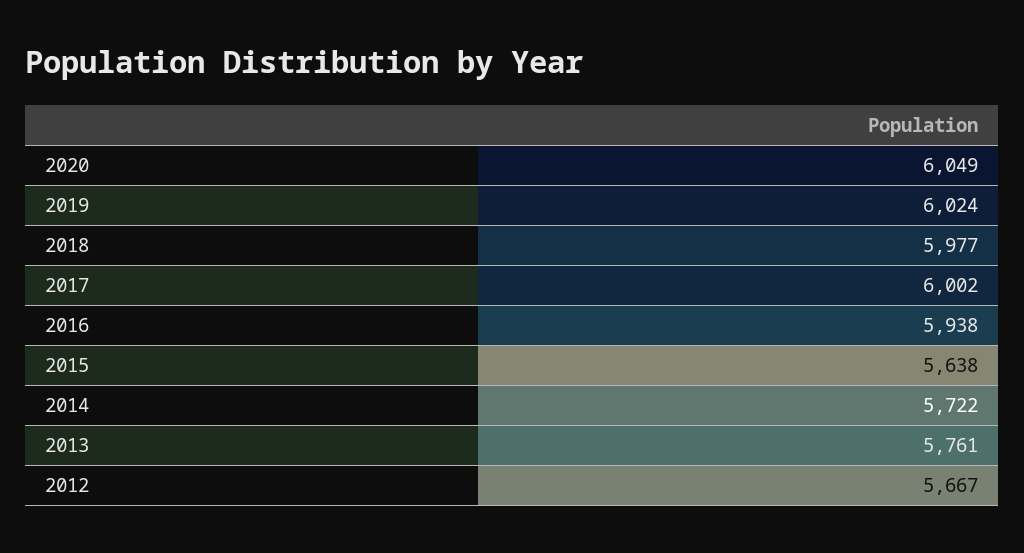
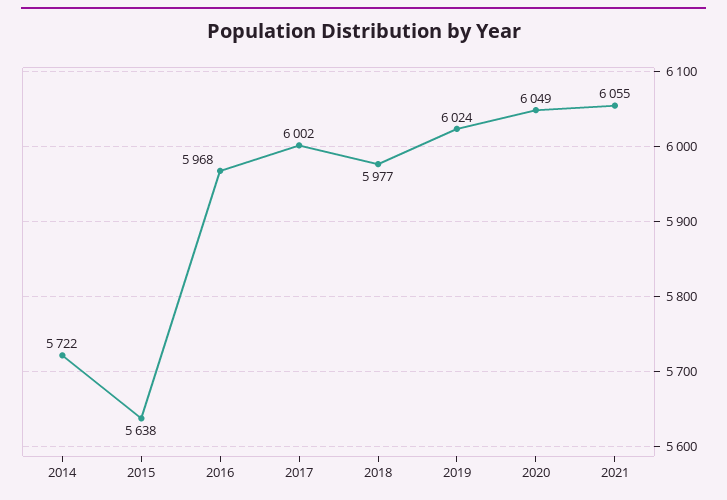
2016: 5938 -> 5968
2013: 5761 -> none
2012: 5667 -> none
2021: none -> 6055

